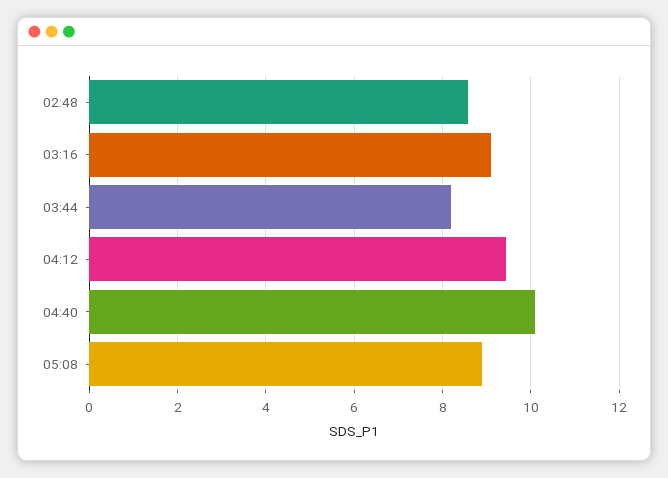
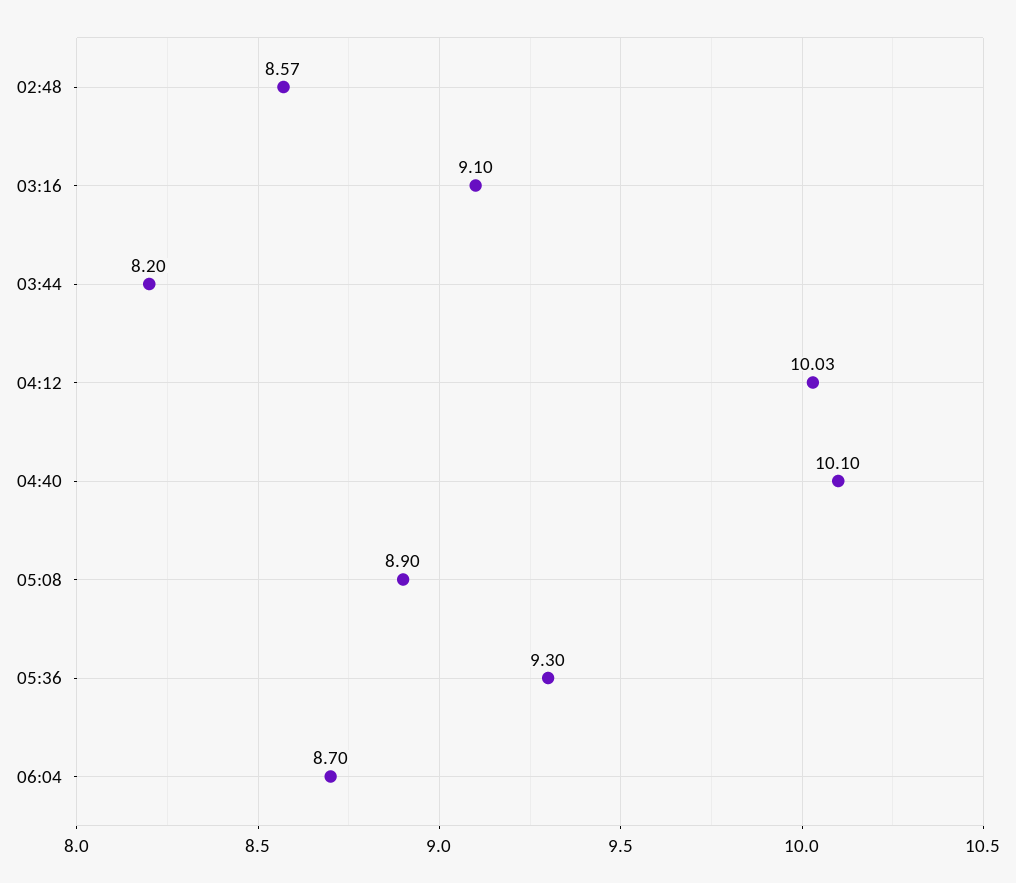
04:12: 9.4 -> 10.03
05:36: none -> 9.3
06:04: none -> 8.7

